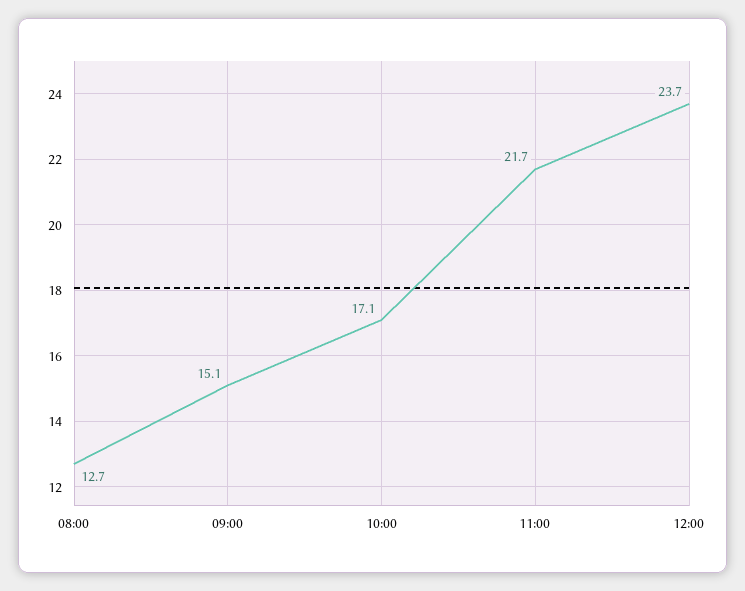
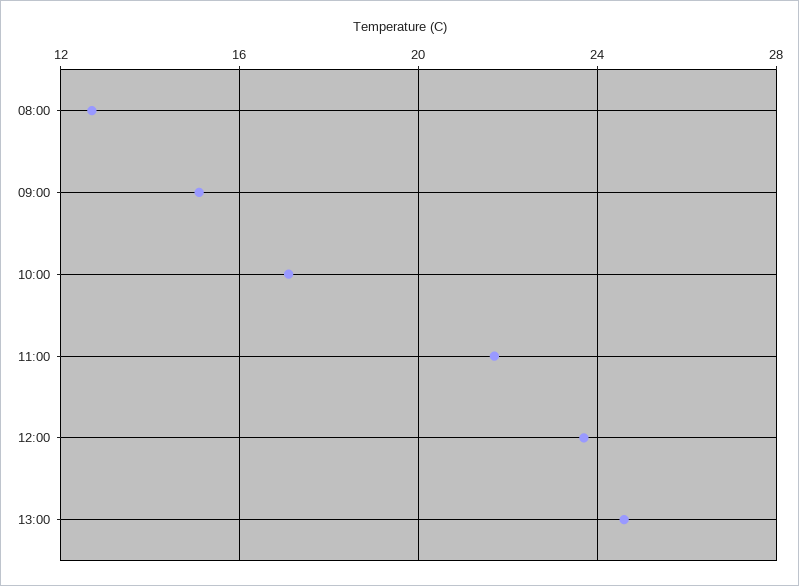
13:00: none -> 24.5

